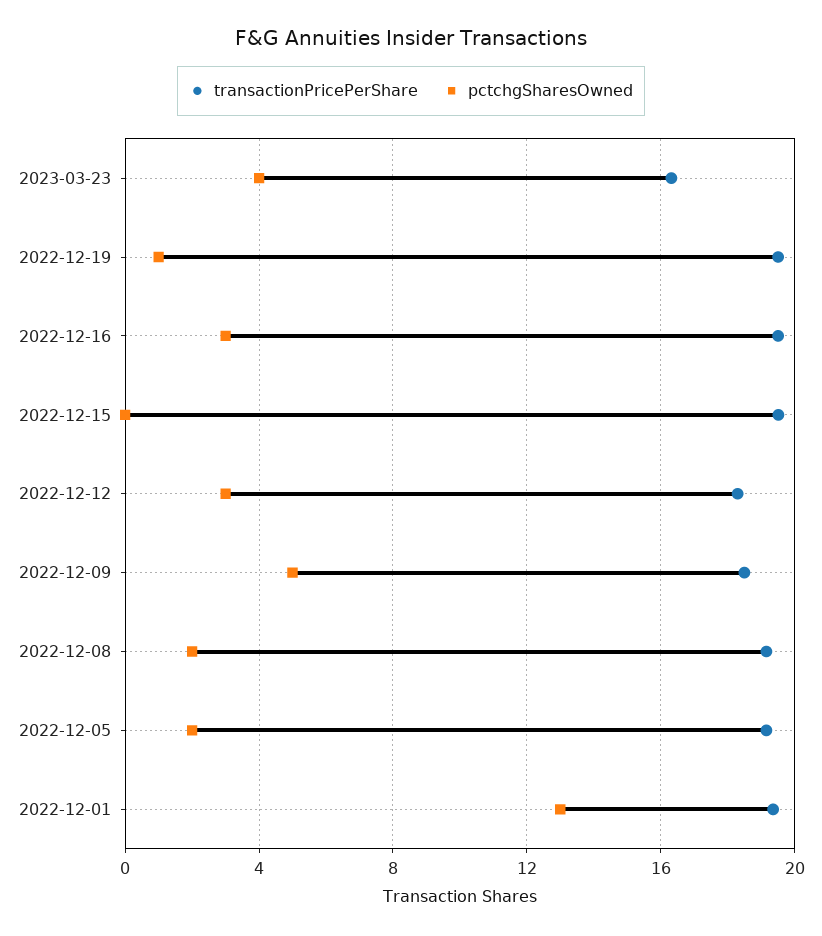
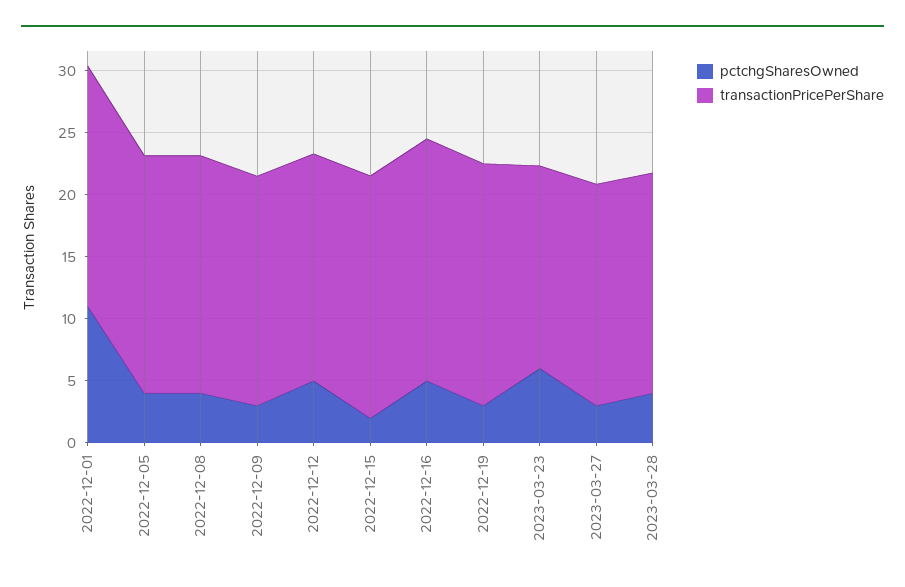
pctchgSharesOwned, 2023-03-23: 4 -> 6
pctchgSharesOwned, 2022-12-19: 1 -> 3
pctchgSharesOwned, 2022-12-16: 3 -> 5
pctchgSharesOwned, 2022-12-15: 0 -> 2
pctchgSharesOwned, 2022-12-12: 3 -> 5
pctchgSharesOwned, 2022-12-09: 5 -> 3
pctchgSharesOwned, 2022-12-08: 2 -> 4
pctchgSharesOwned, 2022-12-05: 2 -> 4
pctchgSharesOwned, 2022-12-01: 13 -> 11
pctchgSharesOwned, 2023-03-27: none -> 3
transactionPricePerShare, 2023-03-27: none -> 18
pctchgSharesOwned, 2023-03-28: none -> 4
transactionPricePerShare, 2023-03-28: none -> 18

